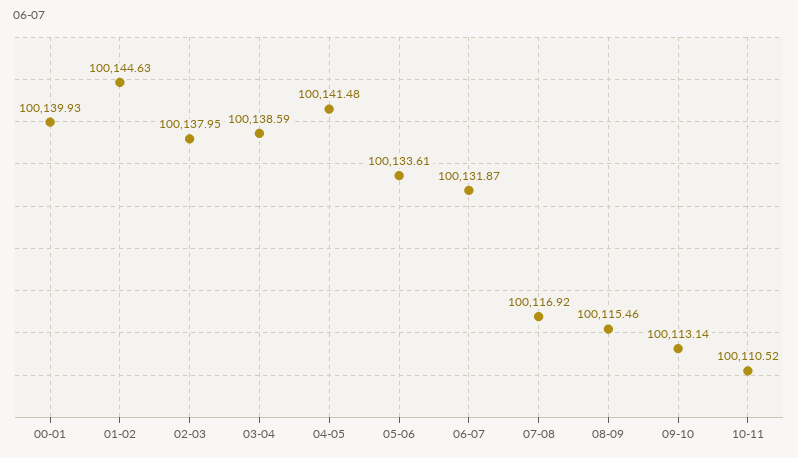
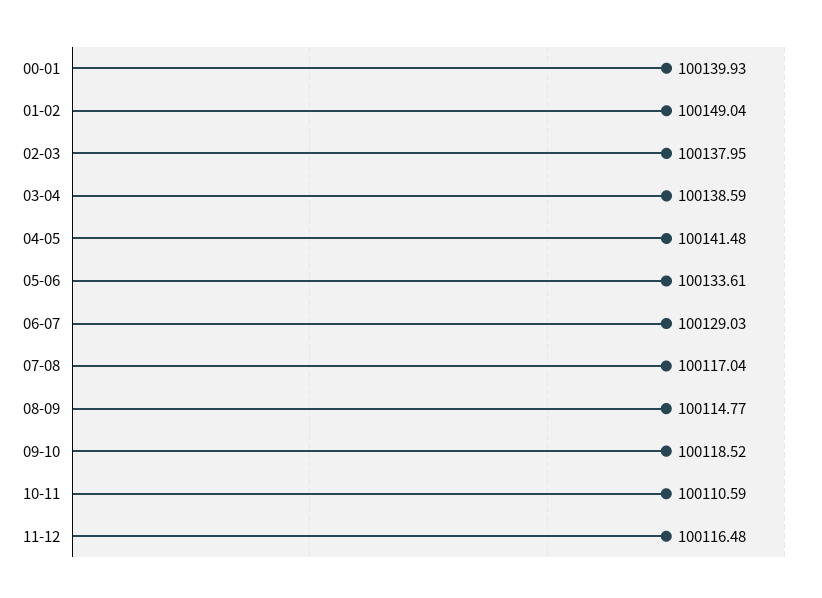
01-02: 100144.63 -> 100149.04
06-07: 100131.87 -> 100129.03
07-08: 100116.92 -> 100117.04
08-09: 100115.46 -> 100114.77
09-10: 100113.14 -> 100118.52
10-11: 100110.52 -> 100110.59
11-12: none -> 100116.48

